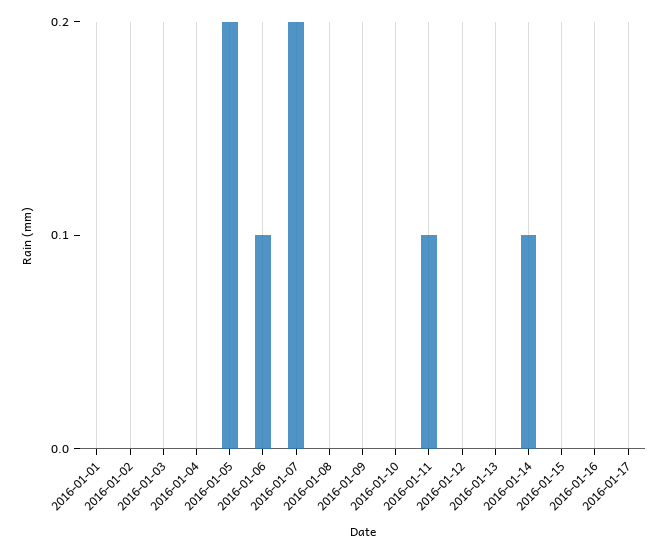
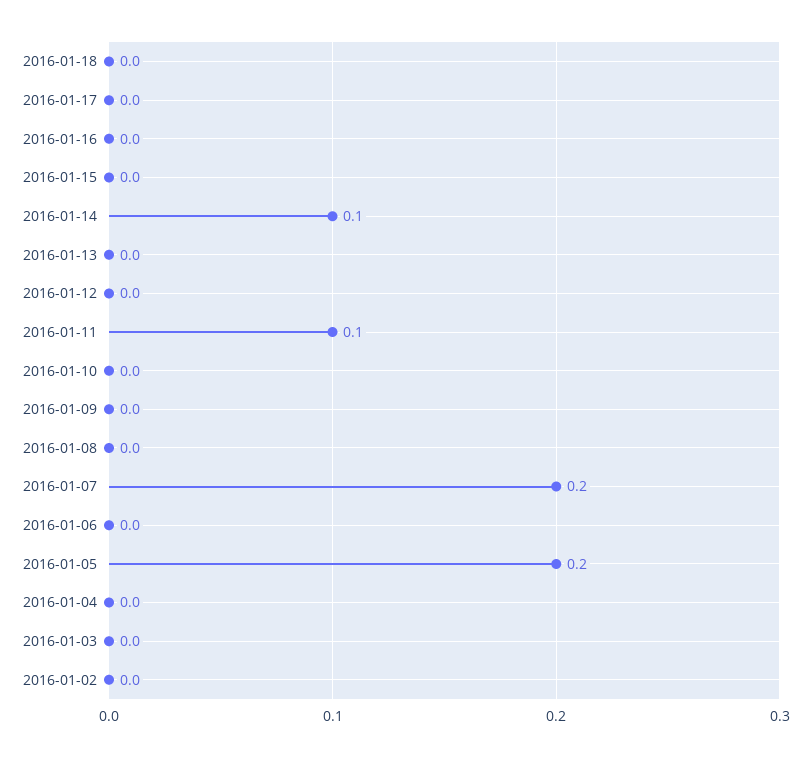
2016-01-01: 0 -> none
2016-01-06: 0.1 -> 0
2016-01-18: none -> 0

